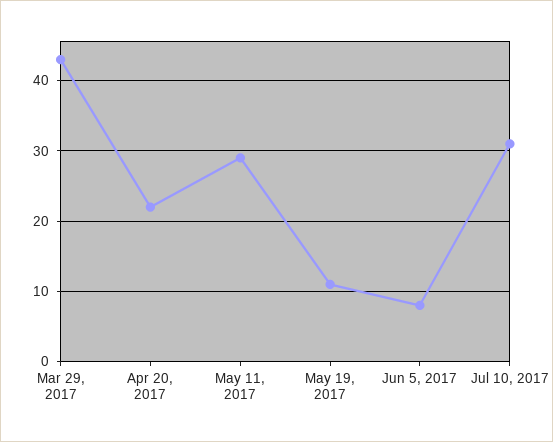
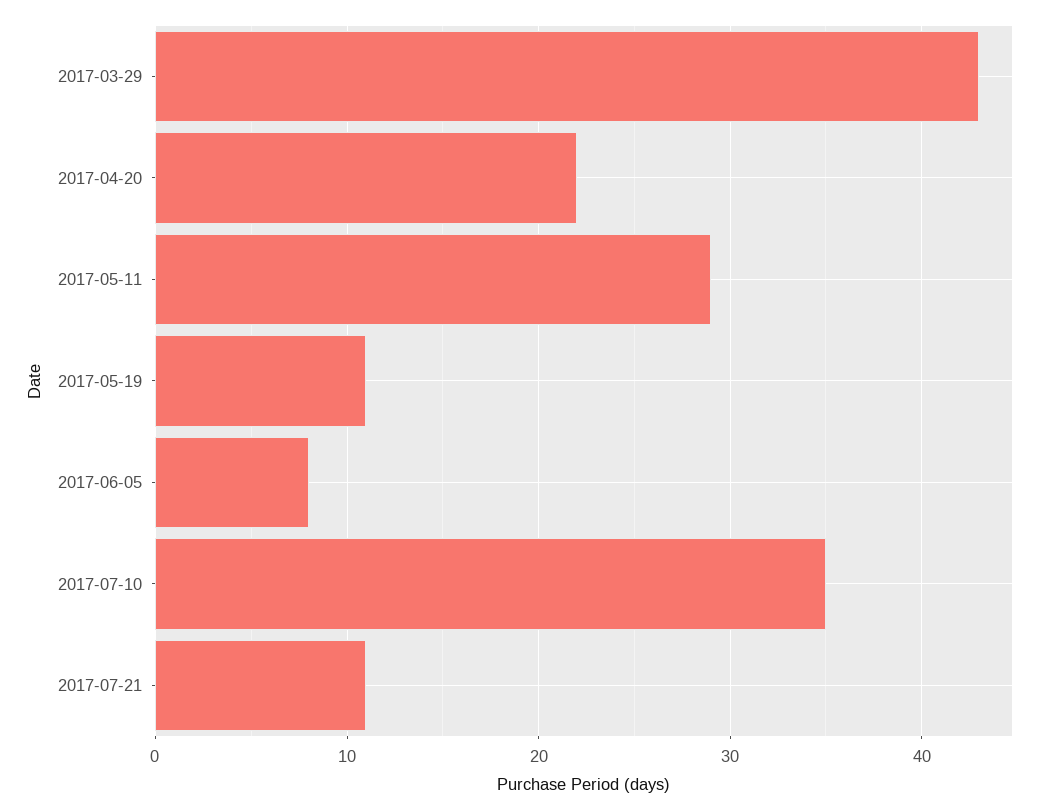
Jul 10, 2017: 31 -> 35
2017-07-21: none -> 11

